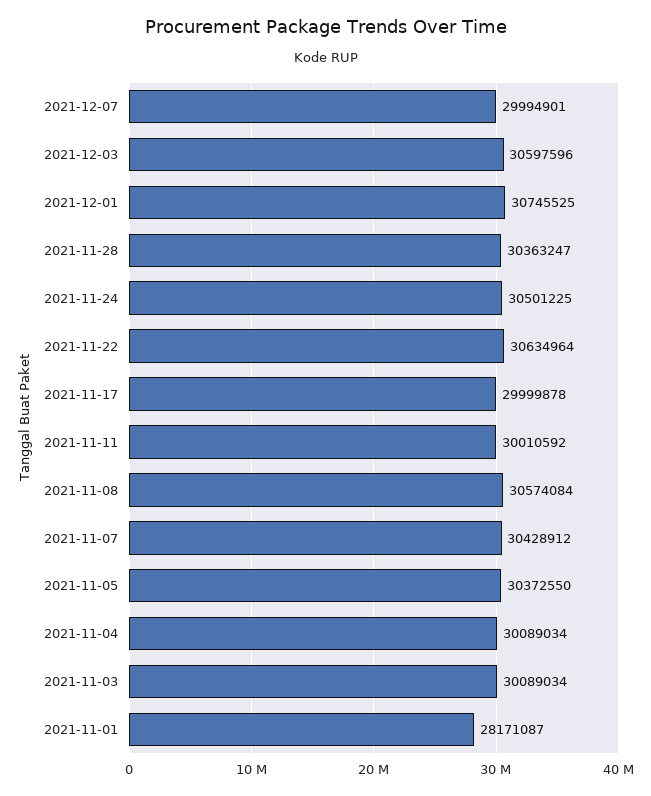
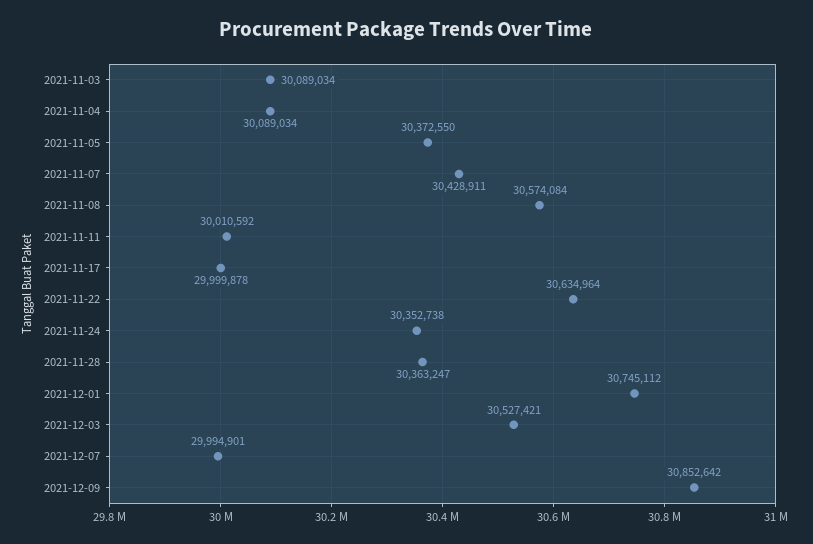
2021-12-03: 30597596 -> 30527421
2021-12-01: 30745525 -> 30745112
2021-11-24: 30501225 -> 30352738
2021-11-07: 30428912 -> 30428911
2021-11-01: 28171087 -> none
2021-12-09: none -> 30852642

